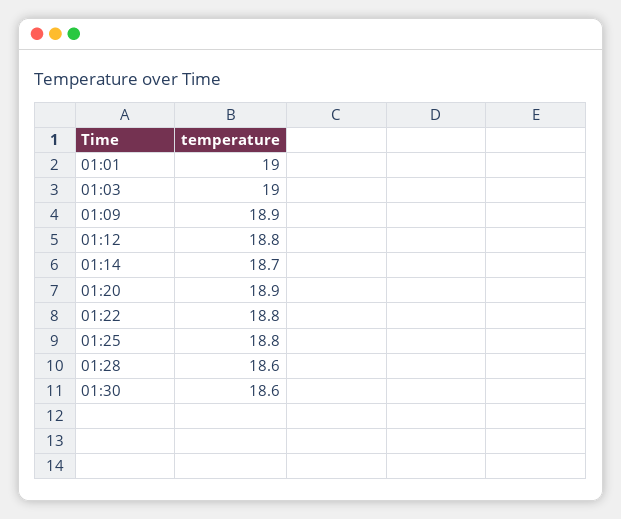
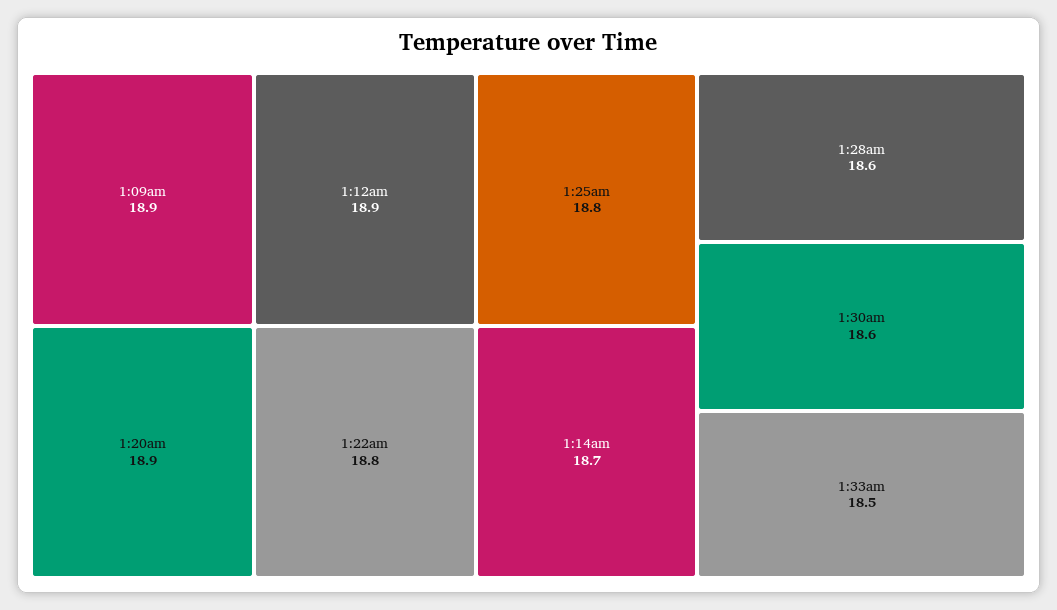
01:01: 19 -> none
01:03: 19 -> none
01:12: 18.8 -> 18.9
1:33am: none -> 18.5

